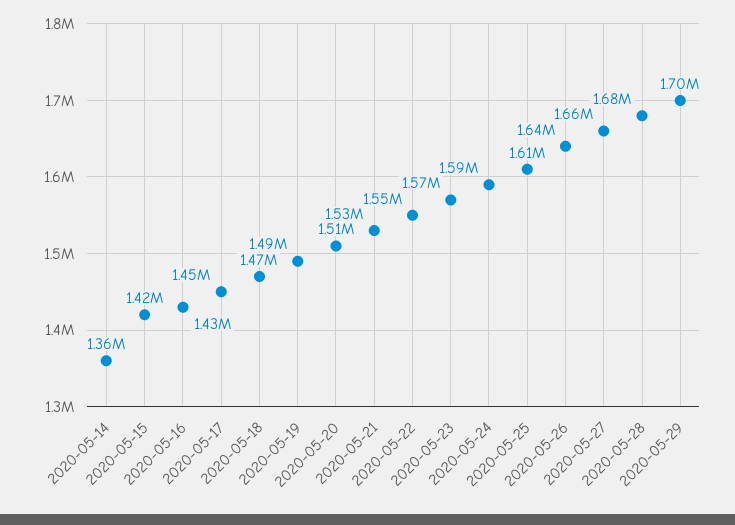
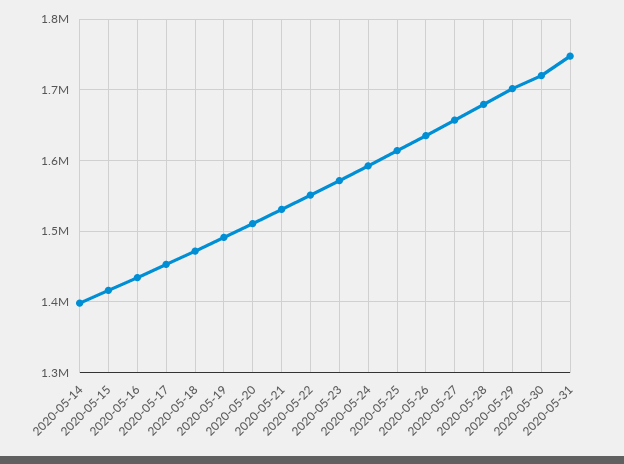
2020-05-14: 1360000 -> 1400000
2020-05-30: none -> 1720000
2020-05-31: none -> 1750000

